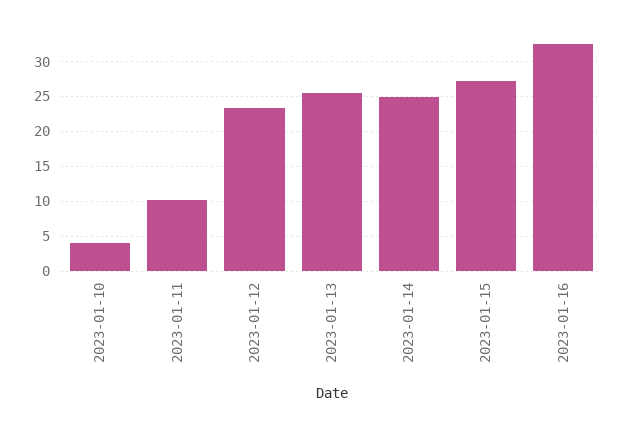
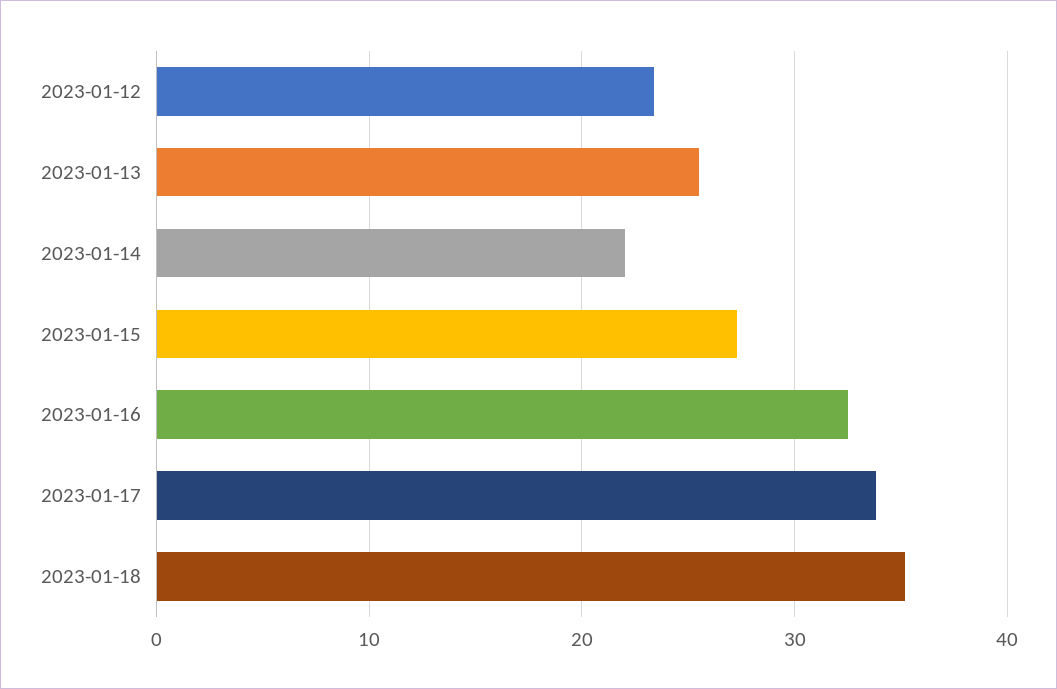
2023-01-10: 4 -> none
2023-01-11: 10 -> none
2023-01-14: 25 -> 22
2023-01-17: none -> 34
2023-01-18: none -> 35

